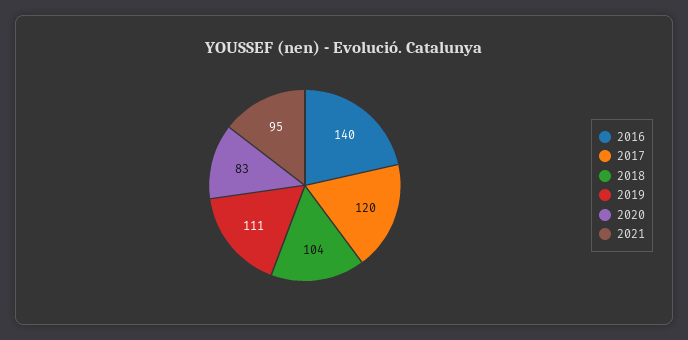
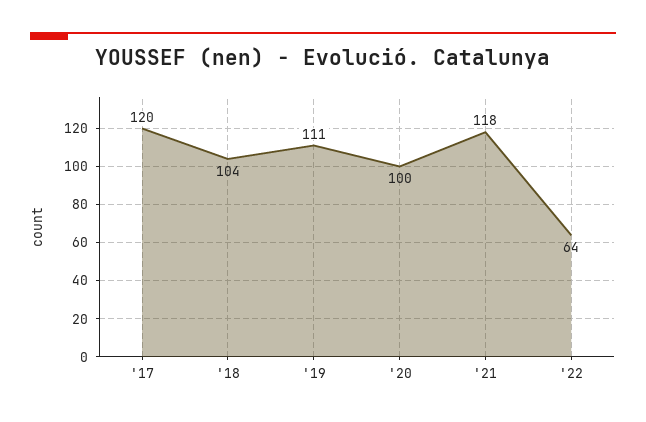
2016: 140 -> none
2020: 83 -> 100
2021: 95 -> 118
'22: none -> 64

